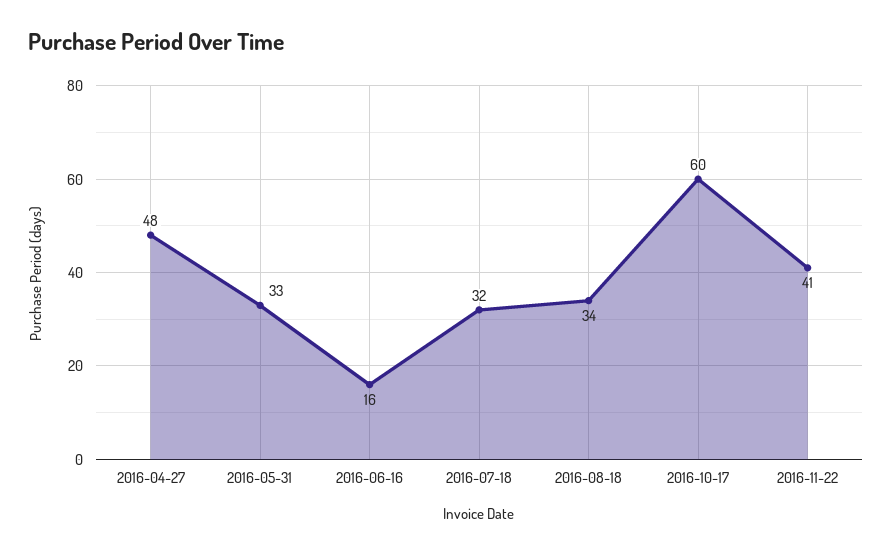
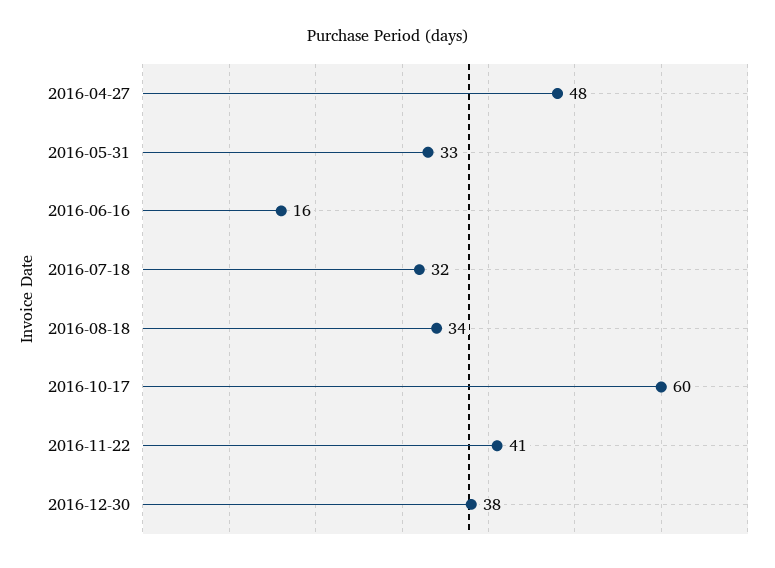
2016-12-30: none -> 38

